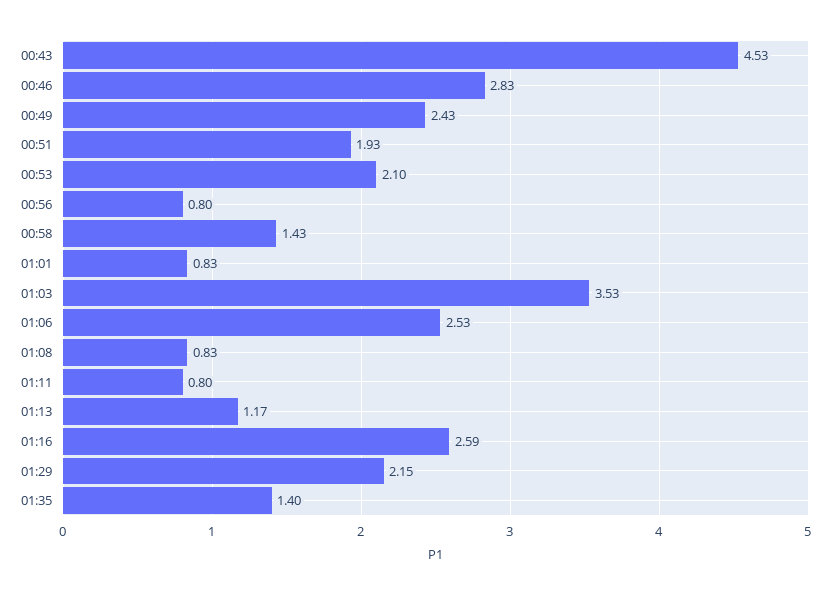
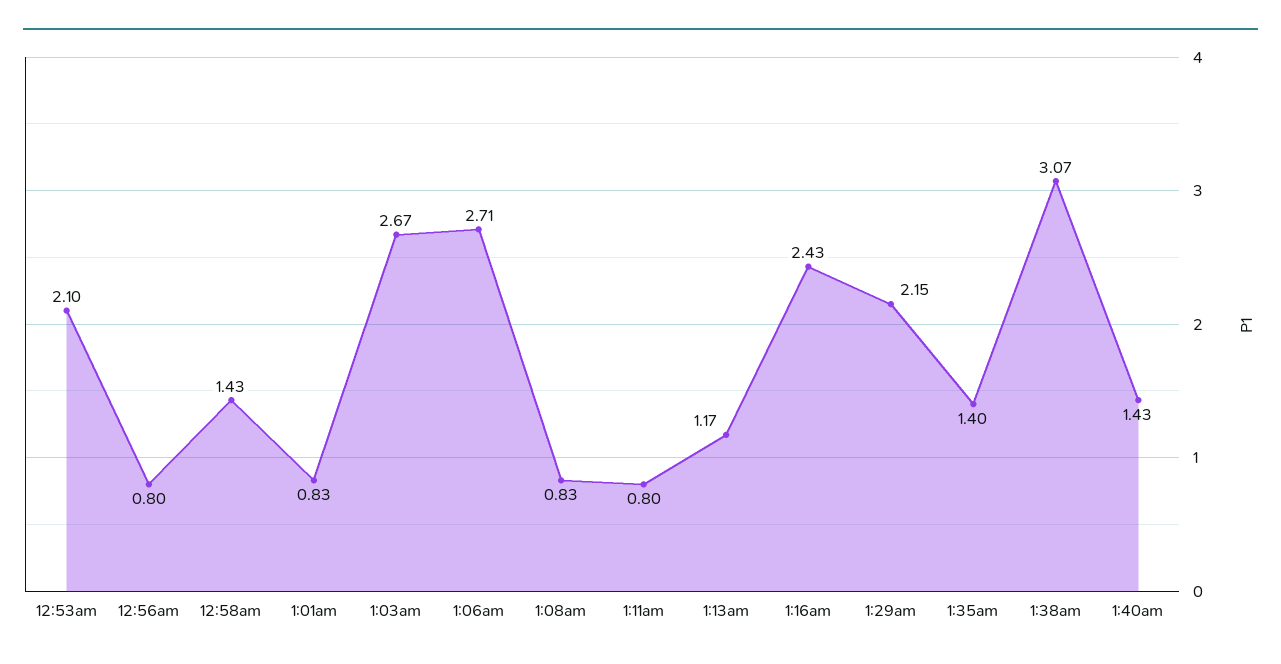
00:43: 4.53 -> none
00:46: 2.83 -> none
00:49: 2.43 -> none
00:51: 1.93 -> none
01:03: 3.53 -> 2.67
01:06: 2.53 -> 2.71
01:16: 2.59 -> 2.43
1:38am: none -> 3.07
1:40am: none -> 1.43

